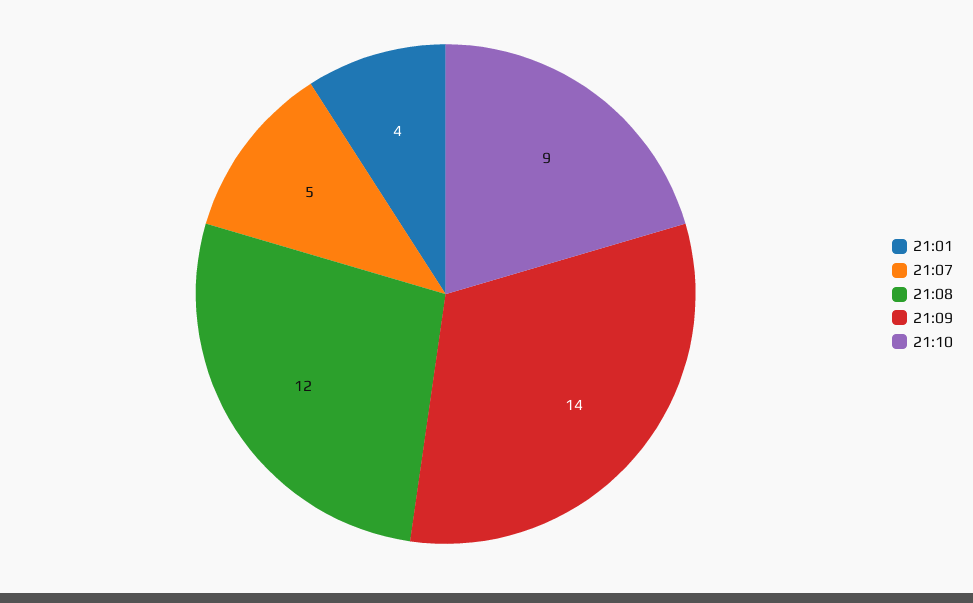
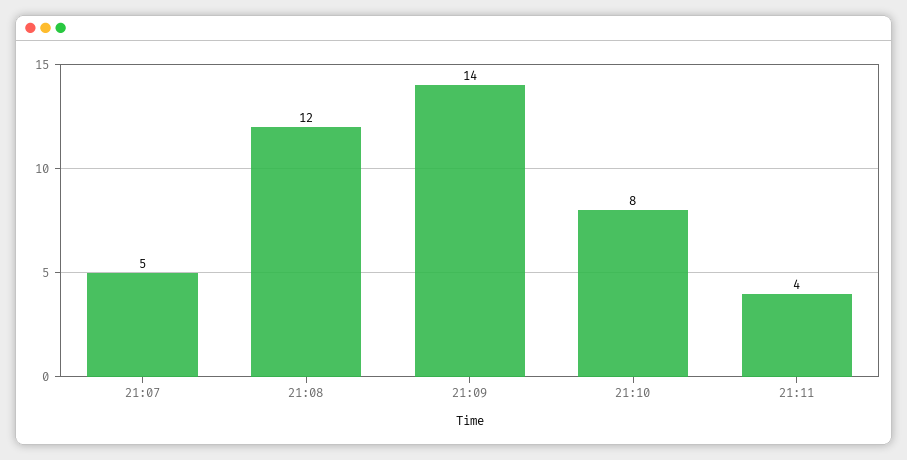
21:01: 4 -> none
21:10: 9 -> 8
21:11: none -> 4

